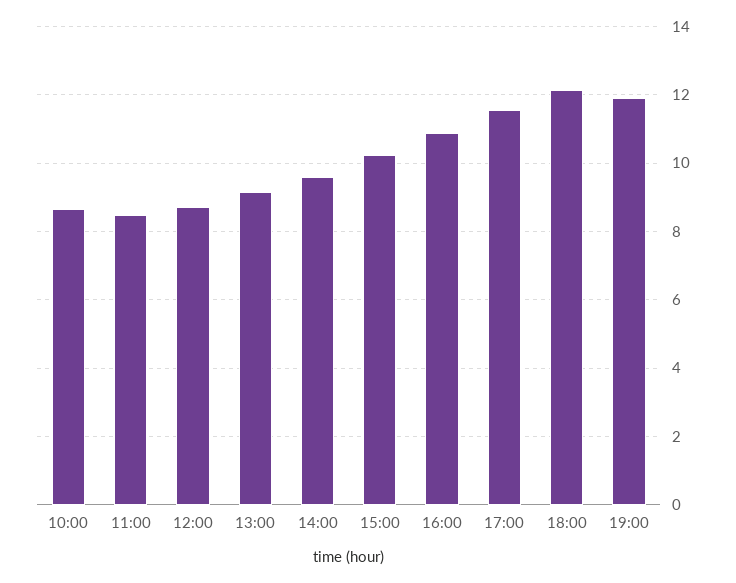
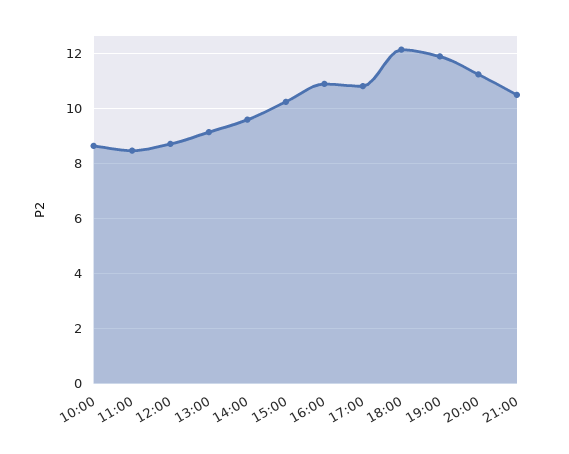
17:00: 11.6 -> 10.75
20:00: none -> 11.25
21:00: none -> 10.5

